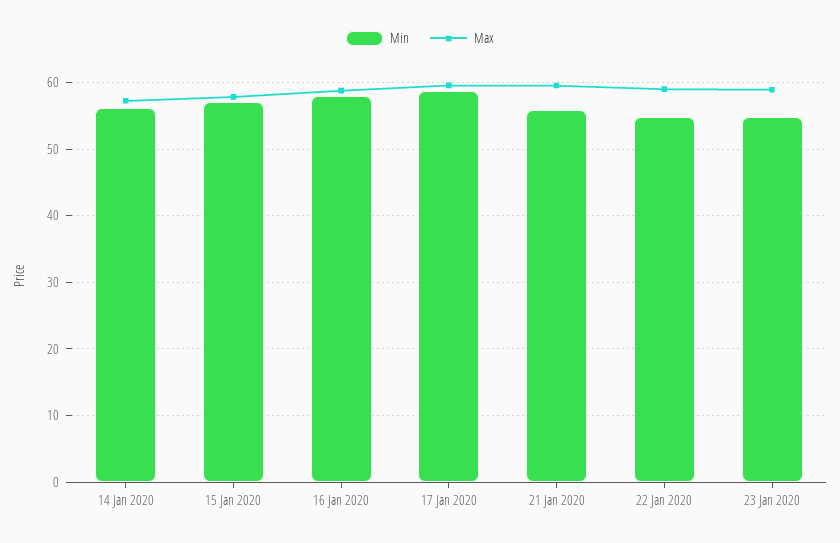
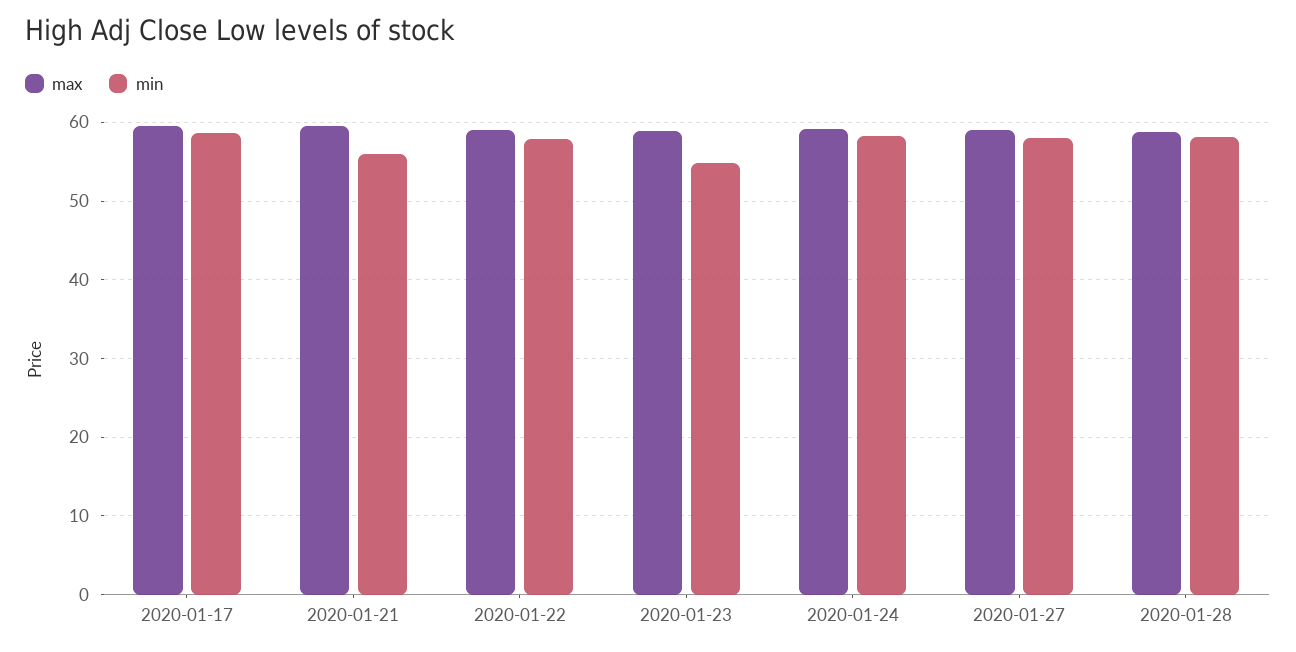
Min, 14 Jan 2020: 56 -> none
Max, 14 Jan 2020: 57 -> none
Min, 15 Jan 2020: 57 -> none
Max, 15 Jan 2020: 58 -> none
Min, 16 Jan 2020: 58 -> none
Max, 16 Jan 2020: 59 -> none
Min, 22 Jan 2020: 55 -> 58
Max, 2020-01-24: none -> 59
Min, 2020-01-24: none -> 58
Max, 2020-01-27: none -> 59
Min, 2020-01-27: none -> 58
Max, 2020-01-28: none -> 59
Min, 2020-01-28: none -> 58

